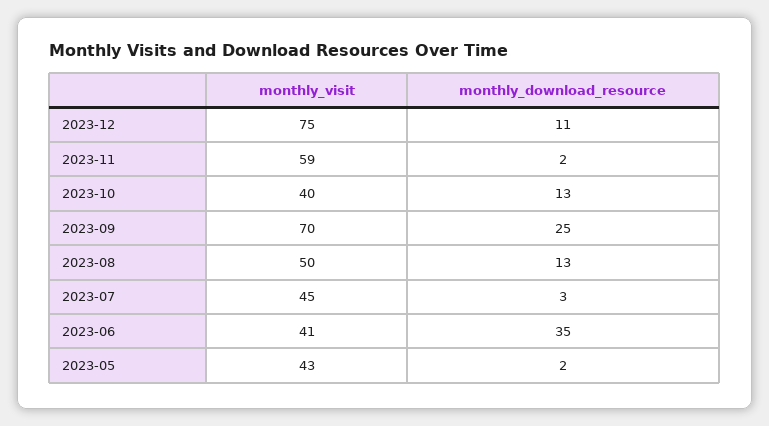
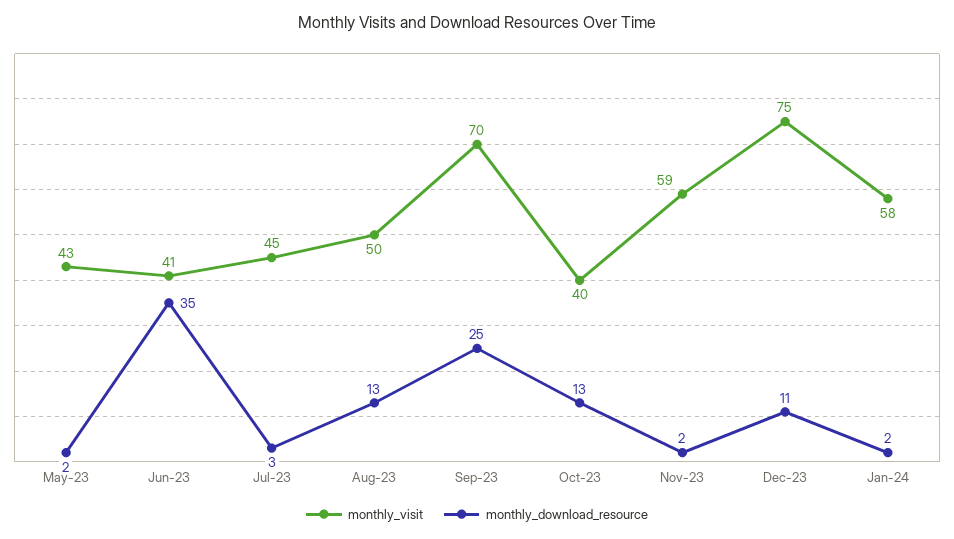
monthly_visit, Jan-24: none -> 58
monthly_download_resource, Jan-24: none -> 2

